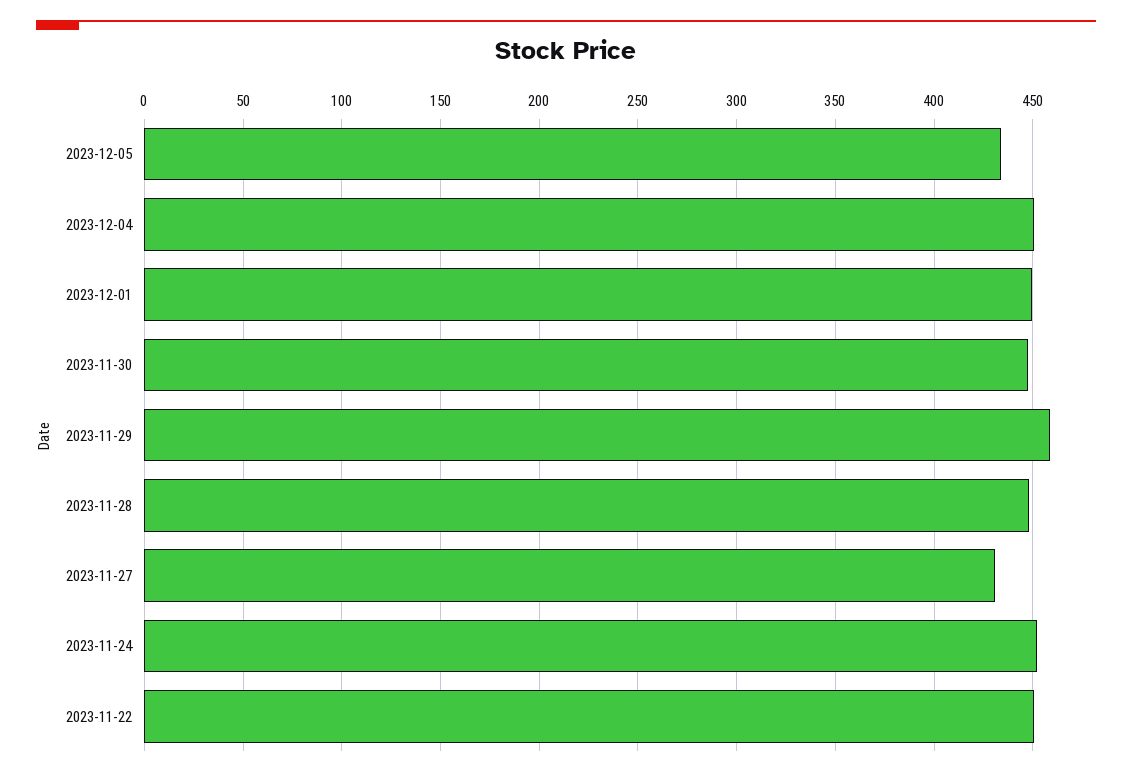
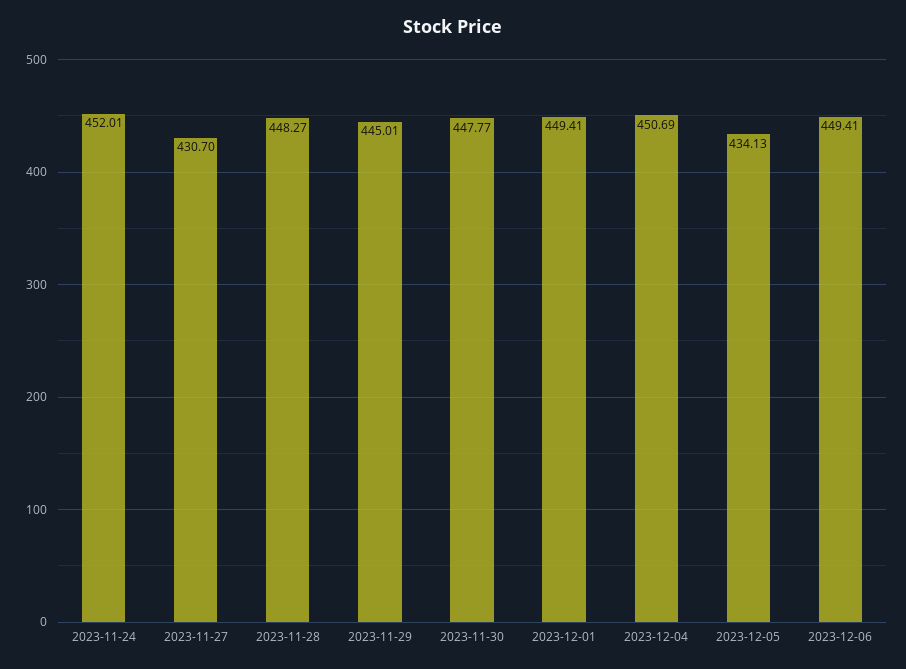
2023-11-29: 460 -> 445.01
2023-11-22: 450 -> none
2023-12-06: none -> 449.41

